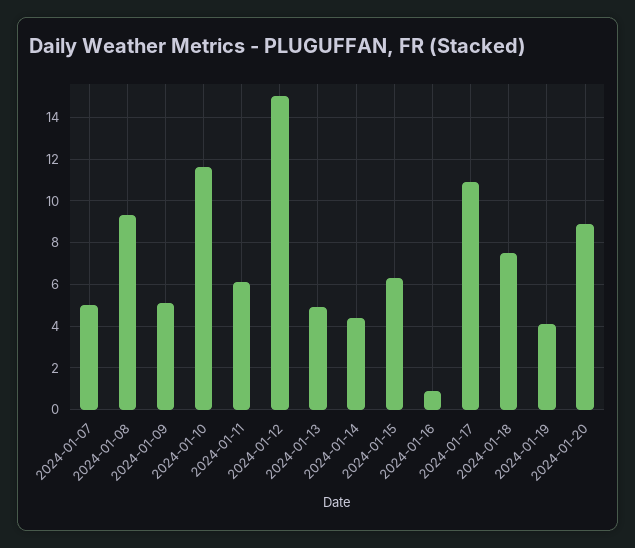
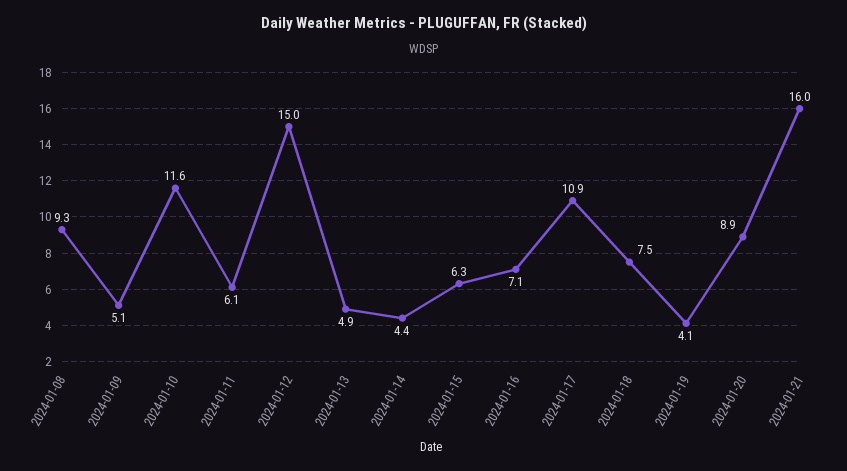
2024-01-07: 5 -> none
2024-01-16: 1 -> 7.1
2024-01-21: none -> 16

